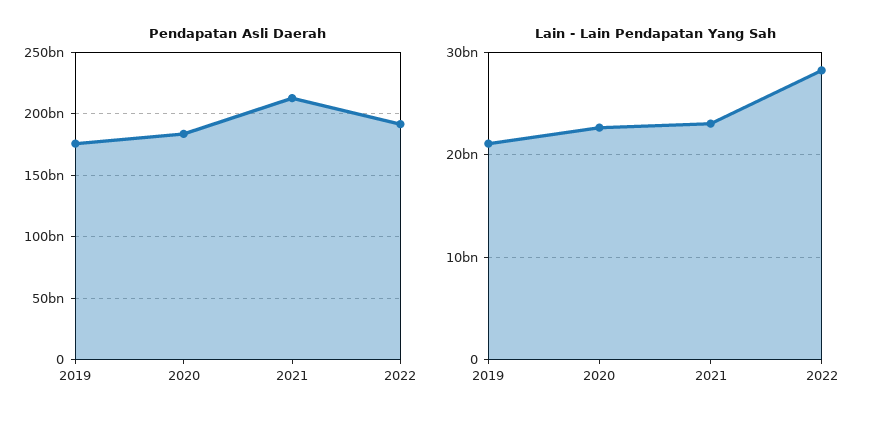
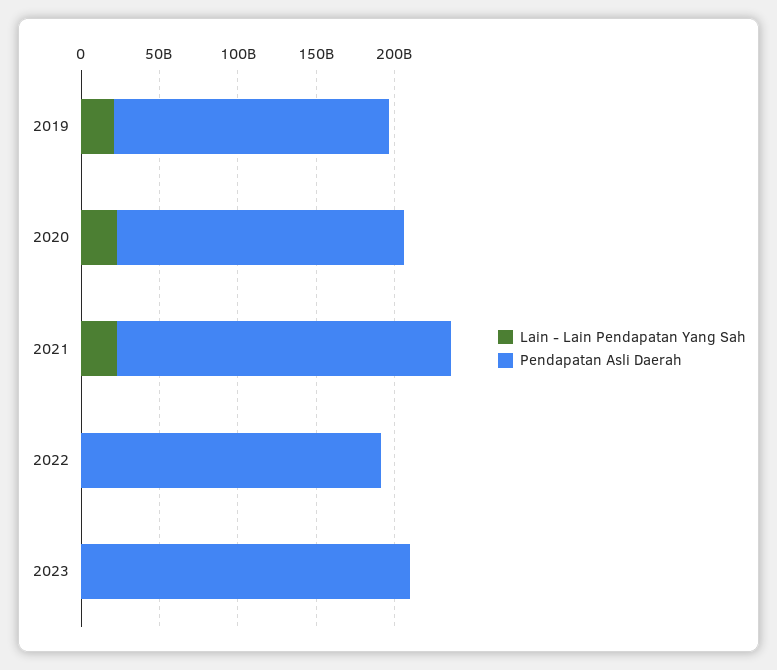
Lain - Lain Pendapatan Yang Sah, 2022: 28000000000 -> 0
Lain - Lain Pendapatan Yang Sah, 2023: none -> 0
Pendapatan Asli Daerah, 2023: none -> 210000000000

